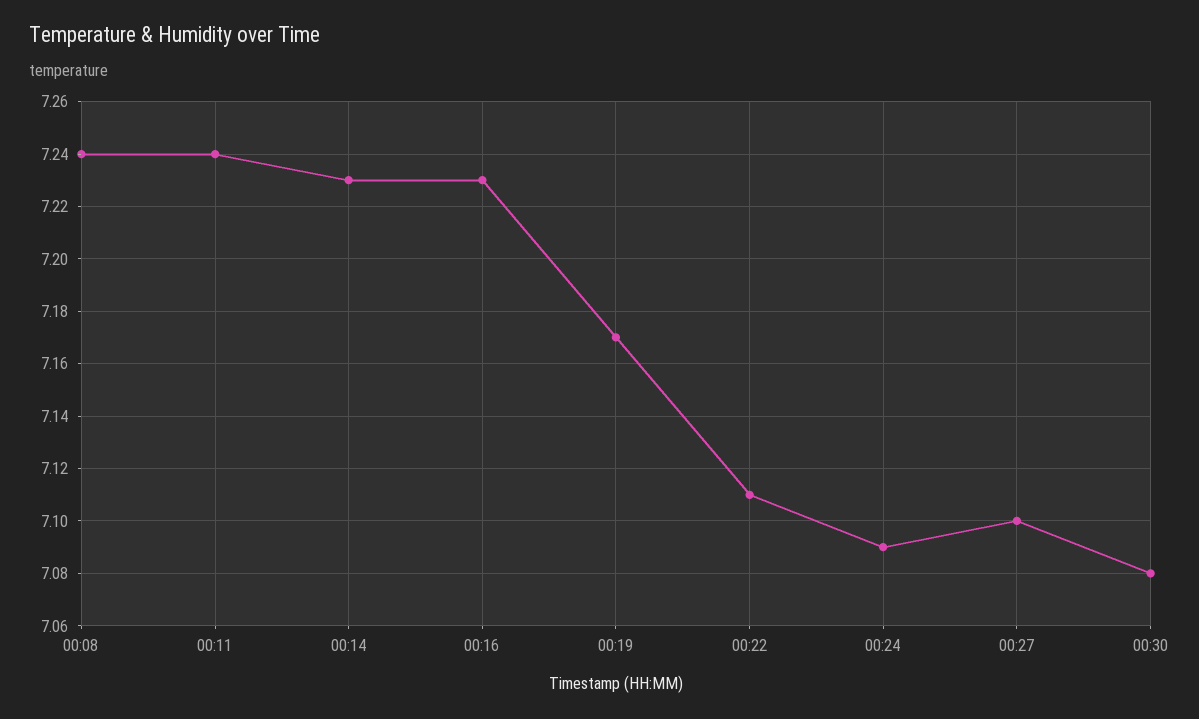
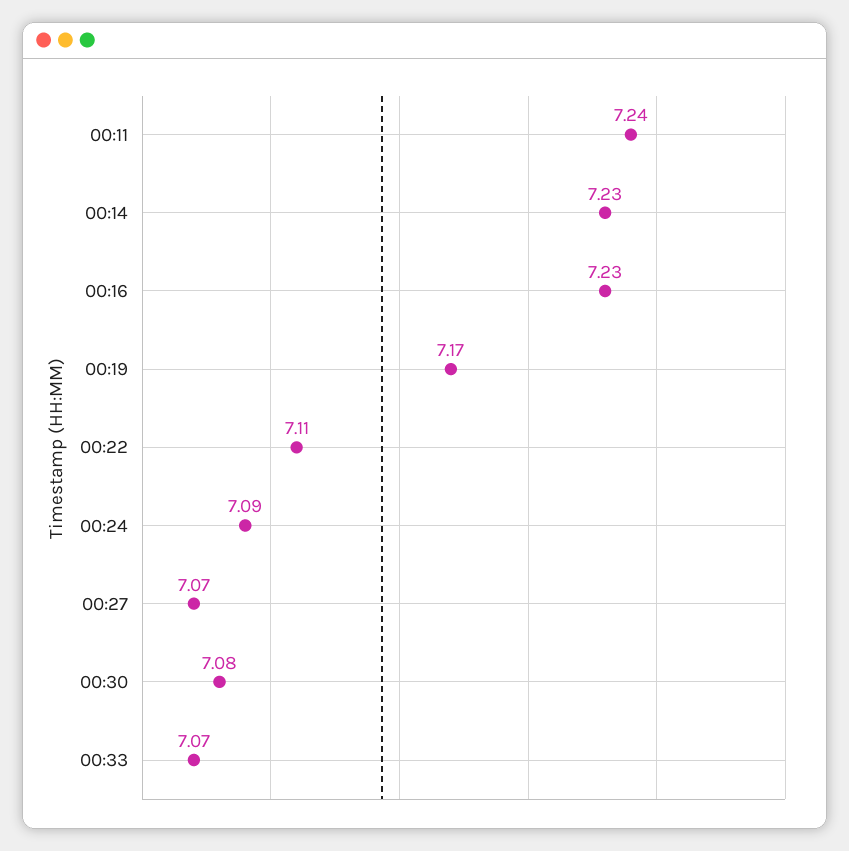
00:08: 7.24 -> none
00:27: 7.1 -> 7.07
00:33: none -> 7.07

